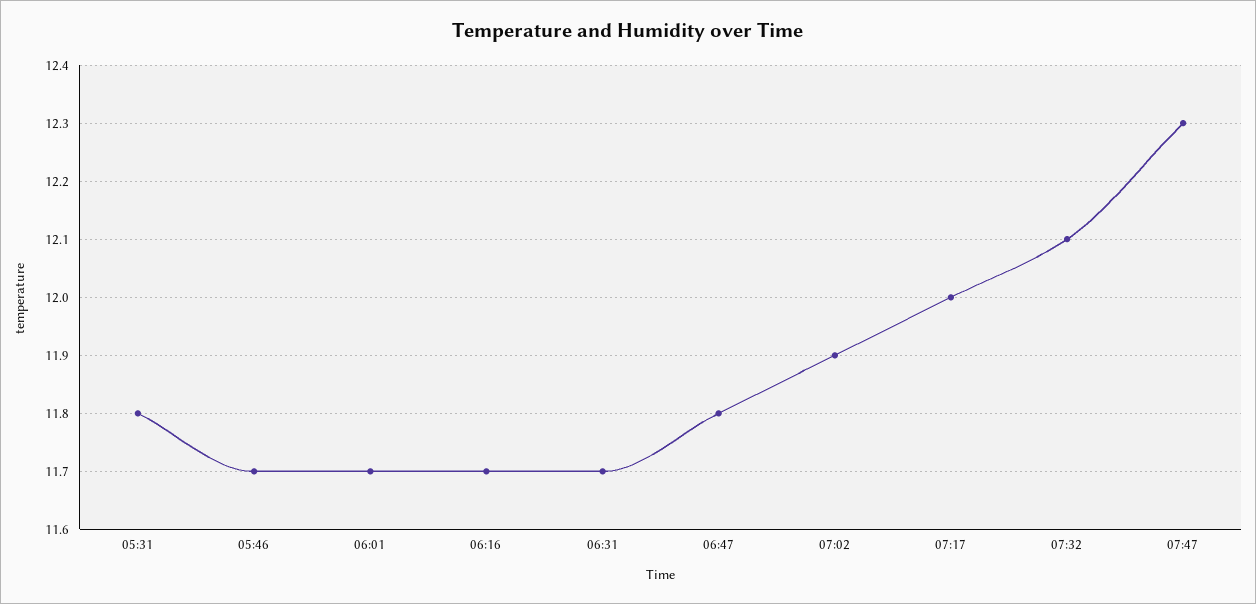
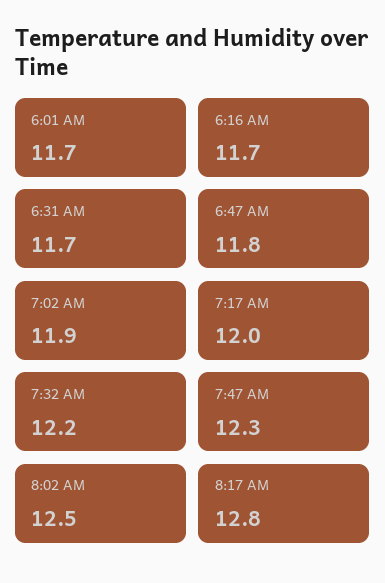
05:31: 11.8 -> none
05:46: 11.7 -> none
07:32: 12.1 -> 12.2
8:02 AM: none -> 12.5
8:17 AM: none -> 12.8

